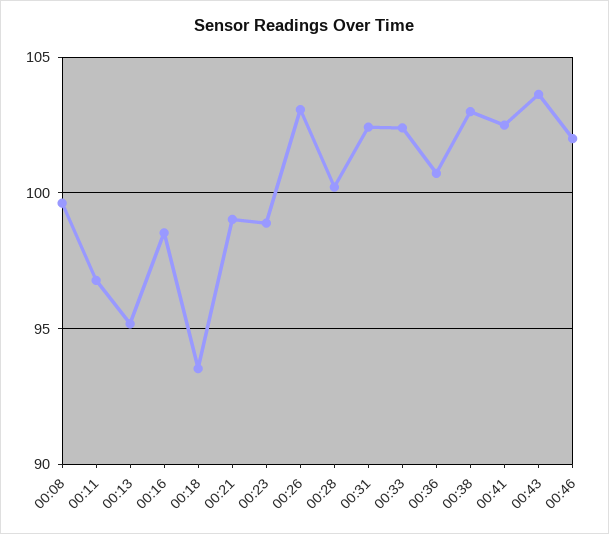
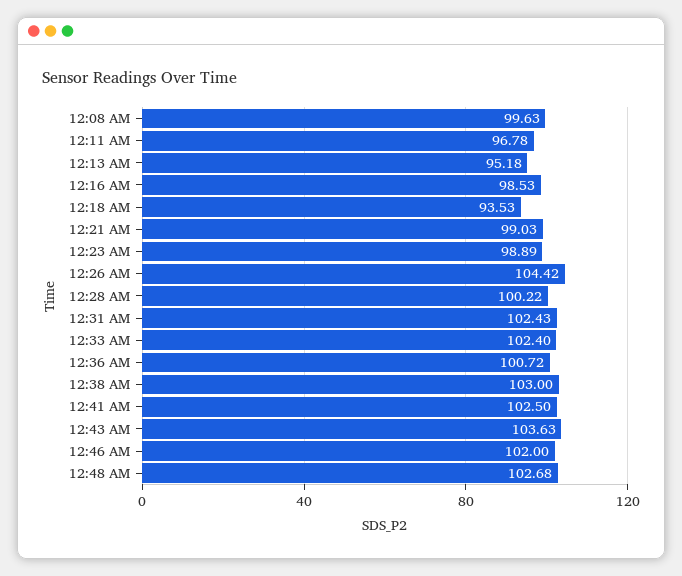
00:26: 103 -> 104.42
12:48 AM: none -> 102.68

